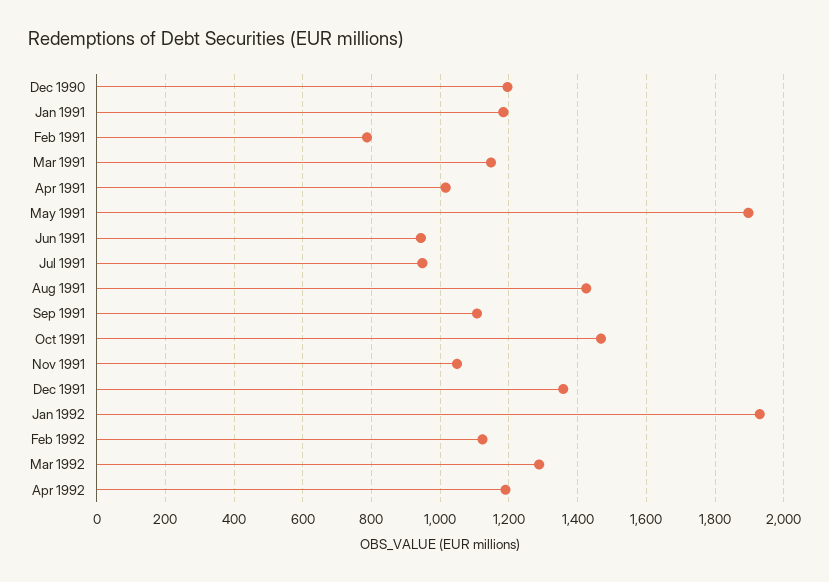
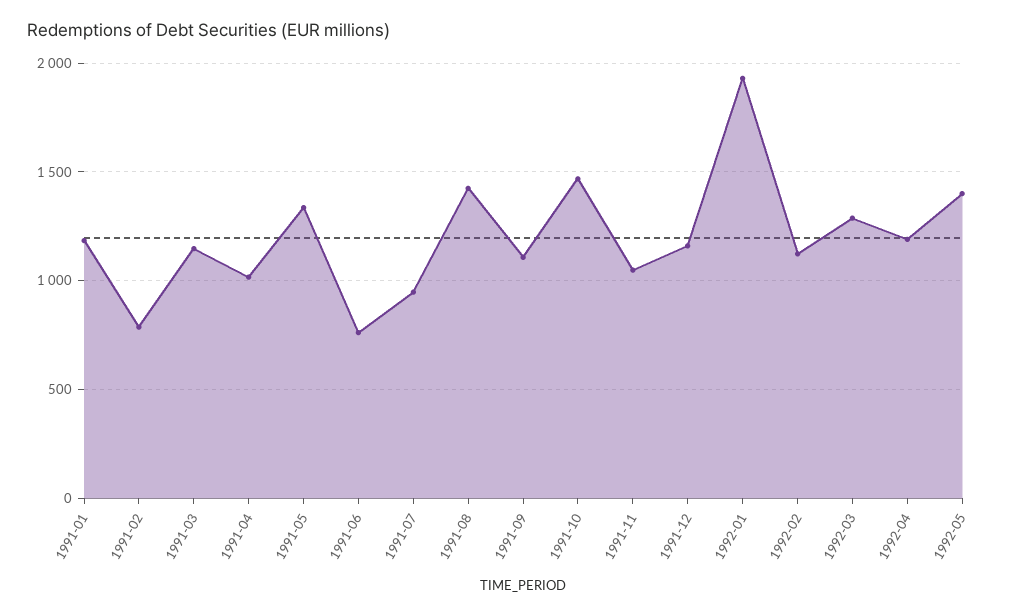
Dec 1990: 1200 -> none
May 1991: 1900 -> 1350
Jun 1991: 940 -> 750
Dec 1991: 1360 -> 1150
1992-05: none -> 1400

